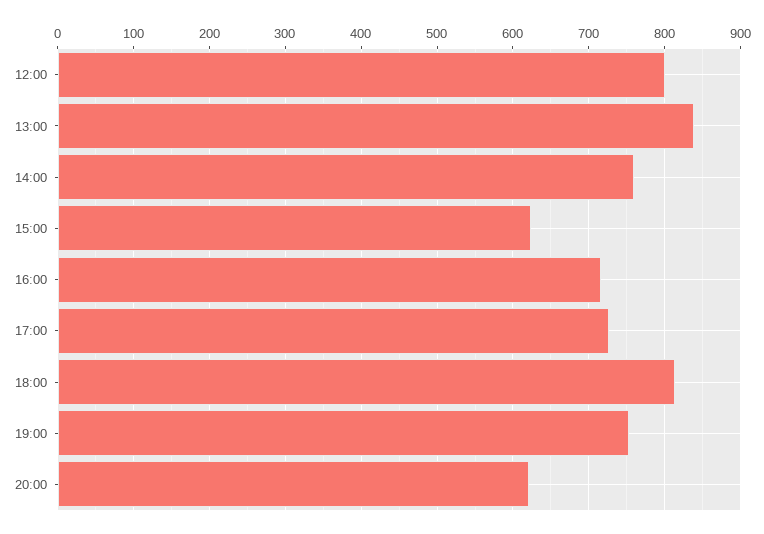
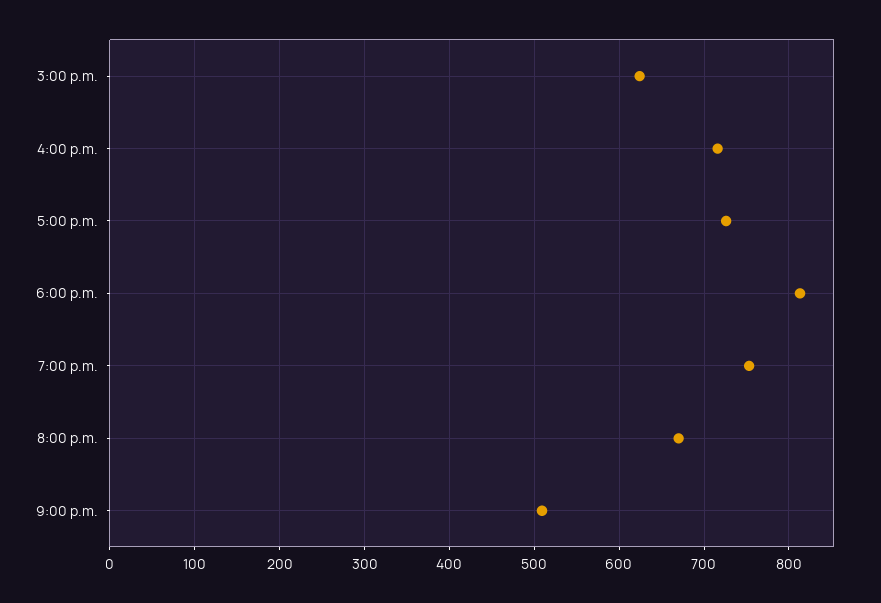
12:00: 800 -> none
13:00: 840 -> none
14:00: 760 -> none
20:00: 620 -> 670
9:00 p.m.: none -> 510

